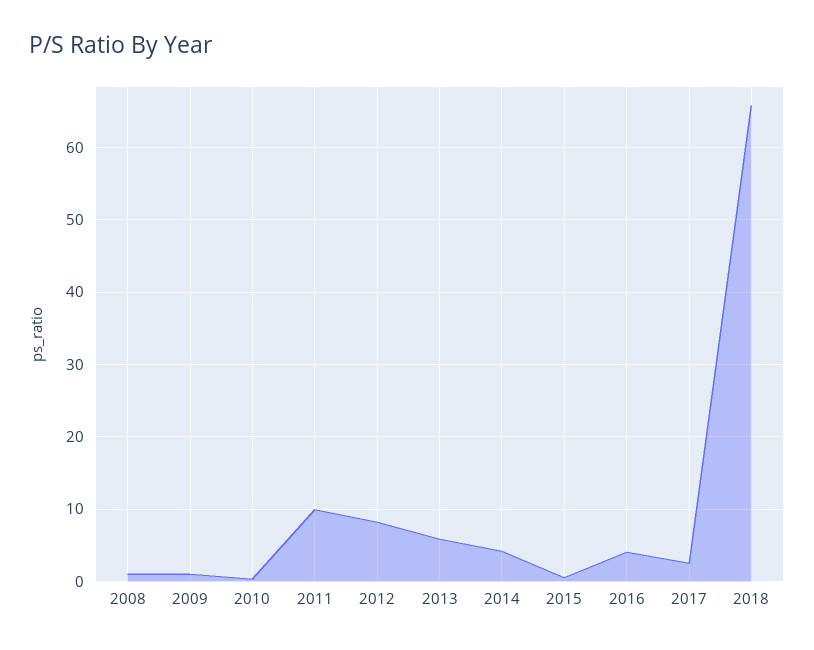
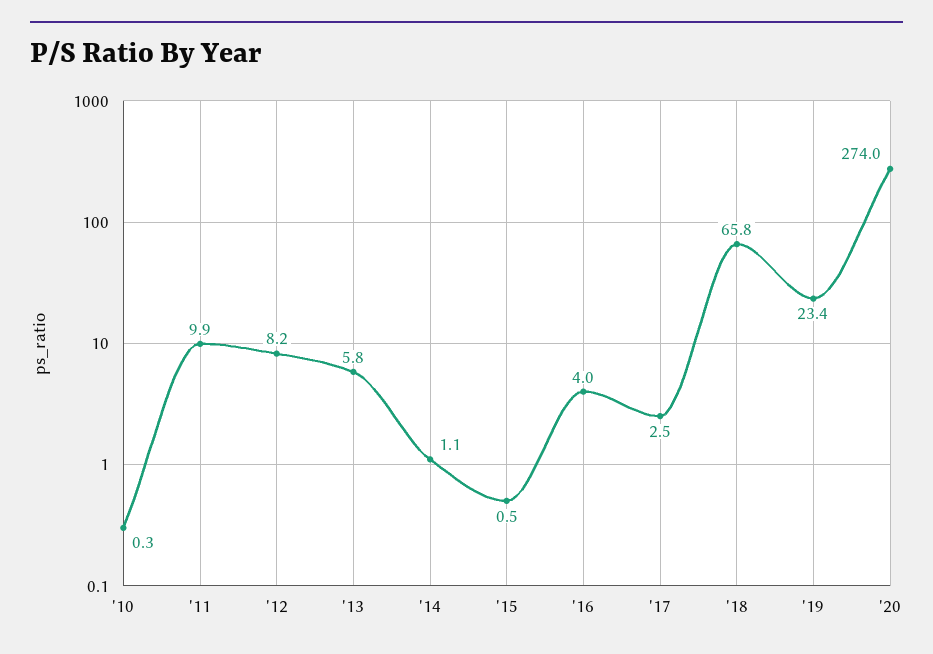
2008: 1 -> none
2009: 1 -> none
2014: 4 -> 1.1
'19: none -> 23.4
'20: none -> 274

